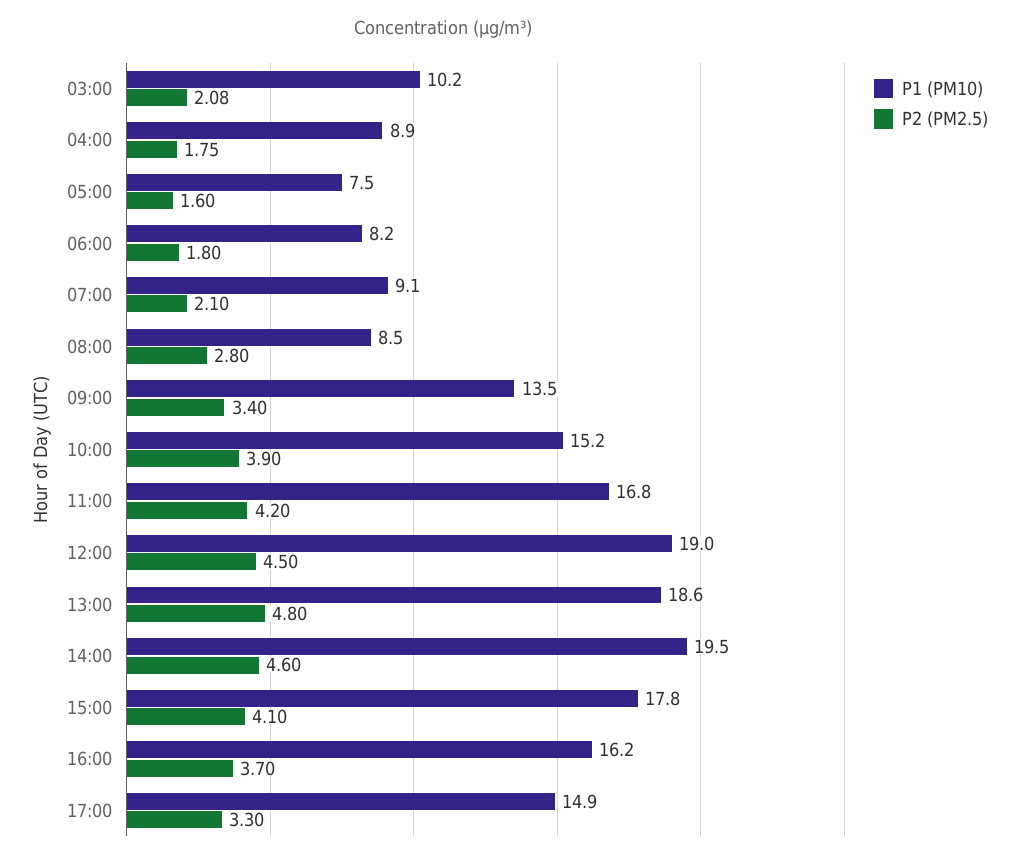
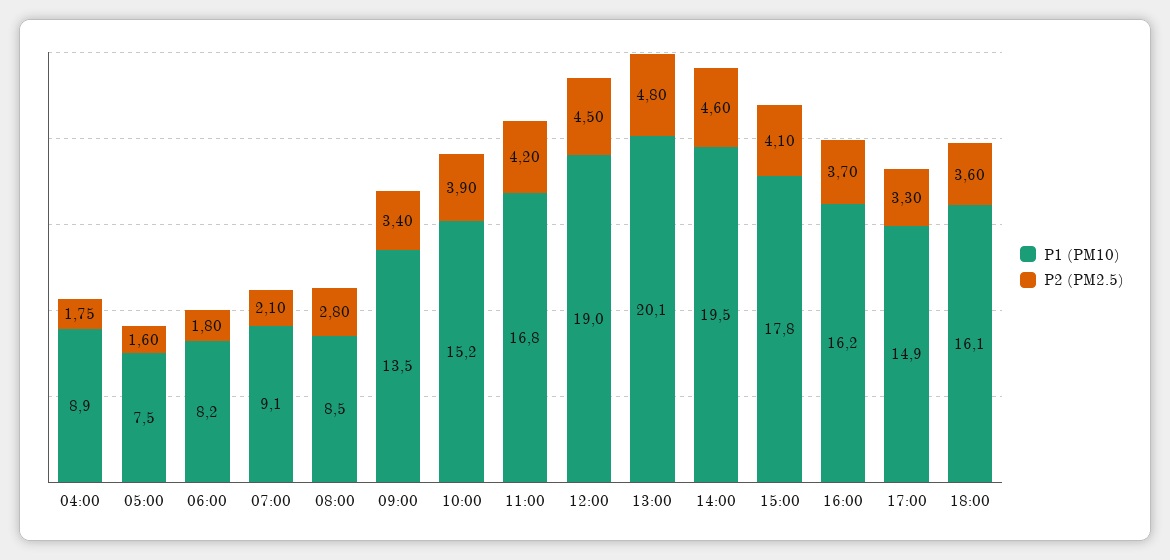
P1 (PM10), 03:00: 10.2 -> none
P2 (PM2.5), 03:00: 2.08 -> none
P1 (PM10), 13:00: 18.6 -> 20.1
P1 (PM10), 18:00: none -> 16.1
P2 (PM2.5), 18:00: none -> 3.6

